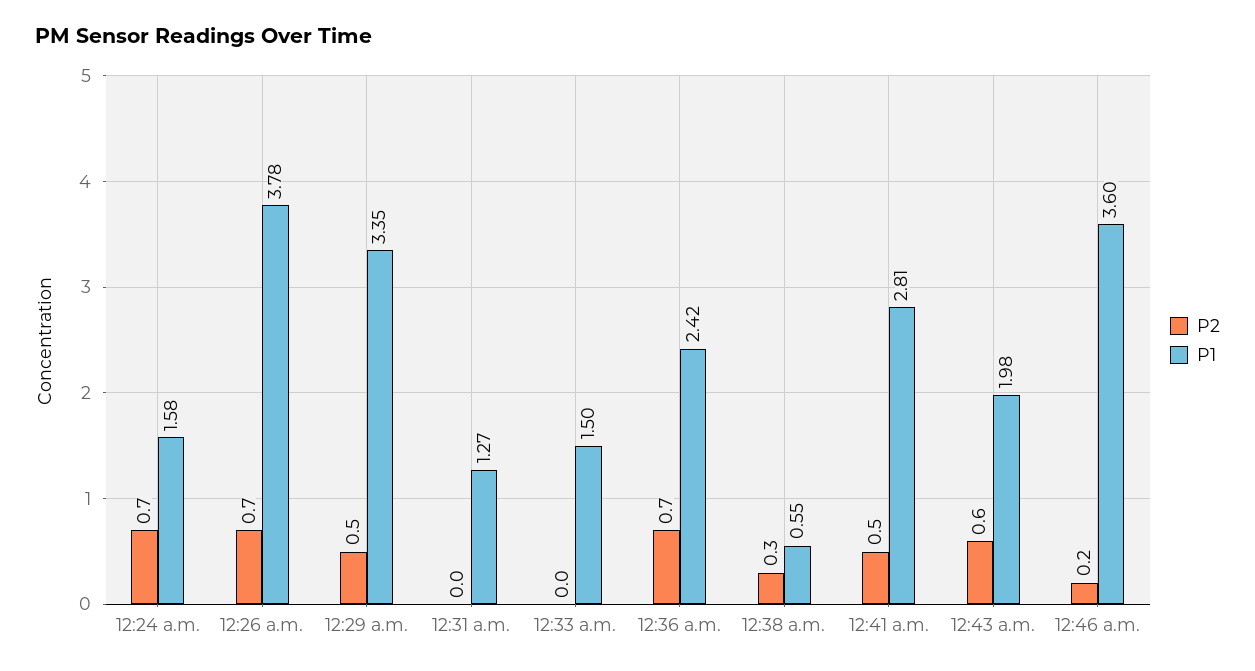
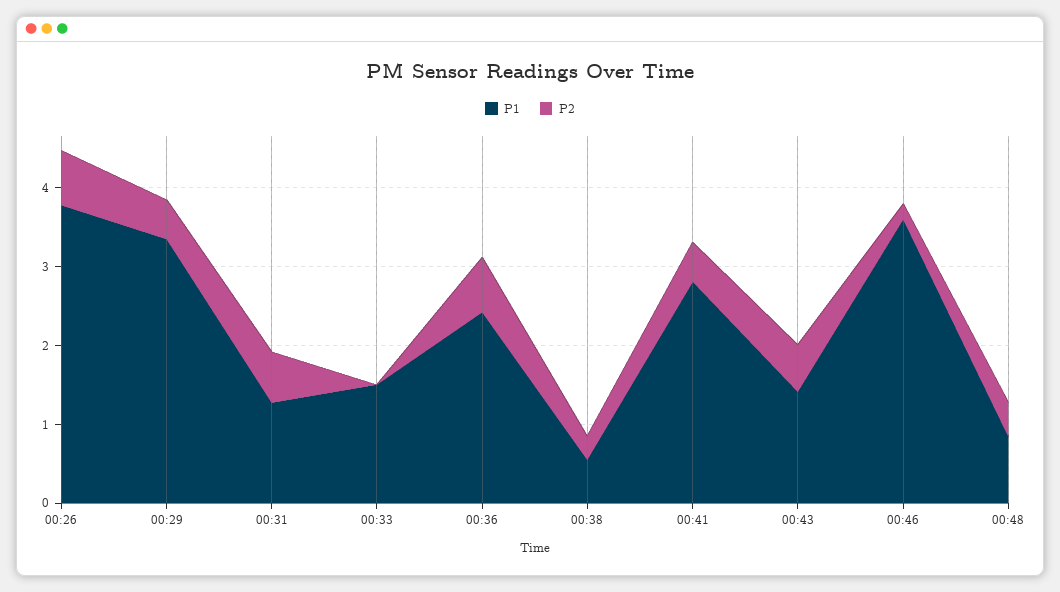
P2, 12:24 a.m.: 0.7 -> none
P1, 12:24 a.m.: 1.58 -> none
P2, 12:31 a.m.: 0 -> 0.6
P1, 12:43 a.m.: 1.98 -> 1.4
P1, 00:48: none -> 0.8
P2, 00:48: none -> 0.4

